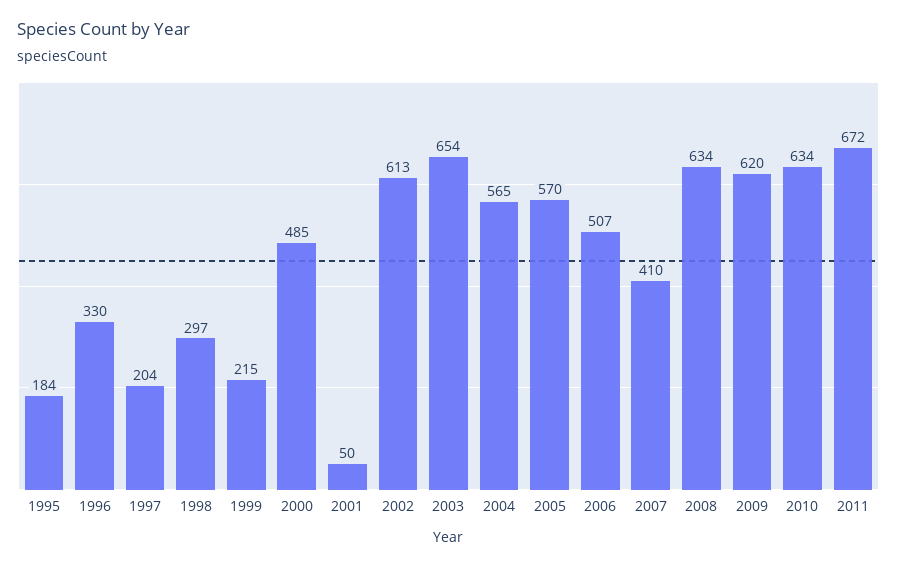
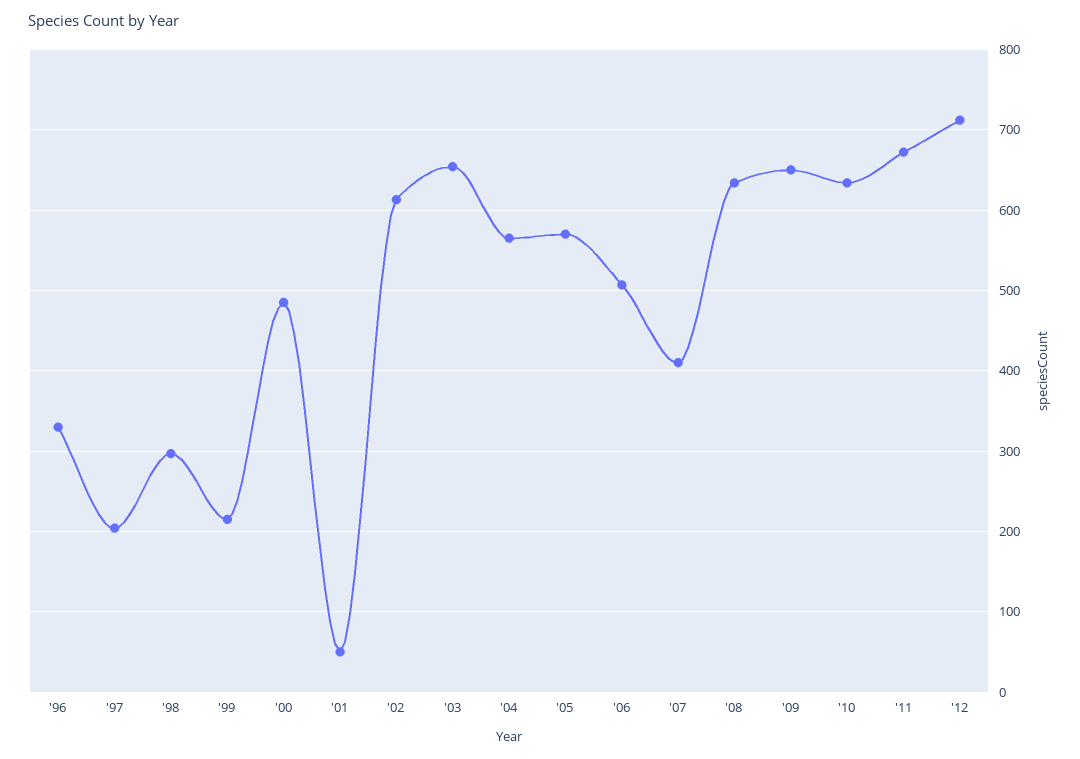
1995: 184 -> none
2009: 620 -> 650
'12: none -> 710

